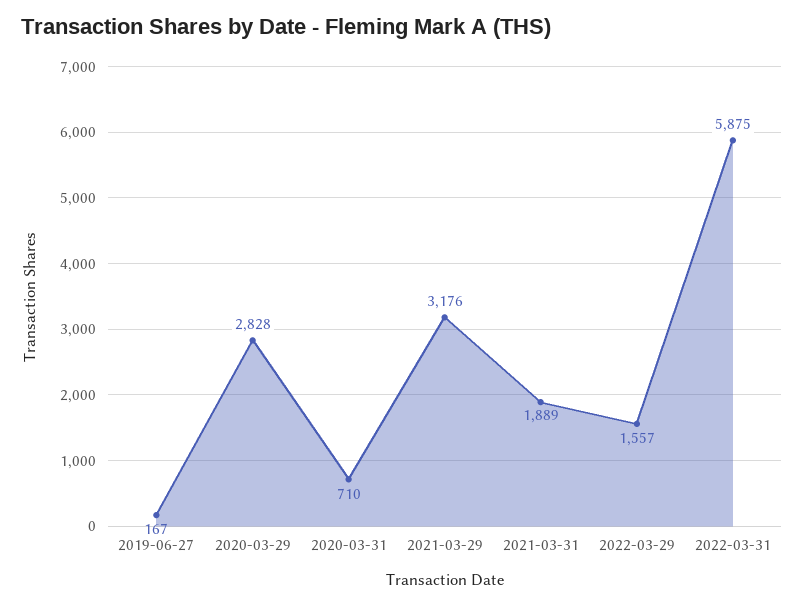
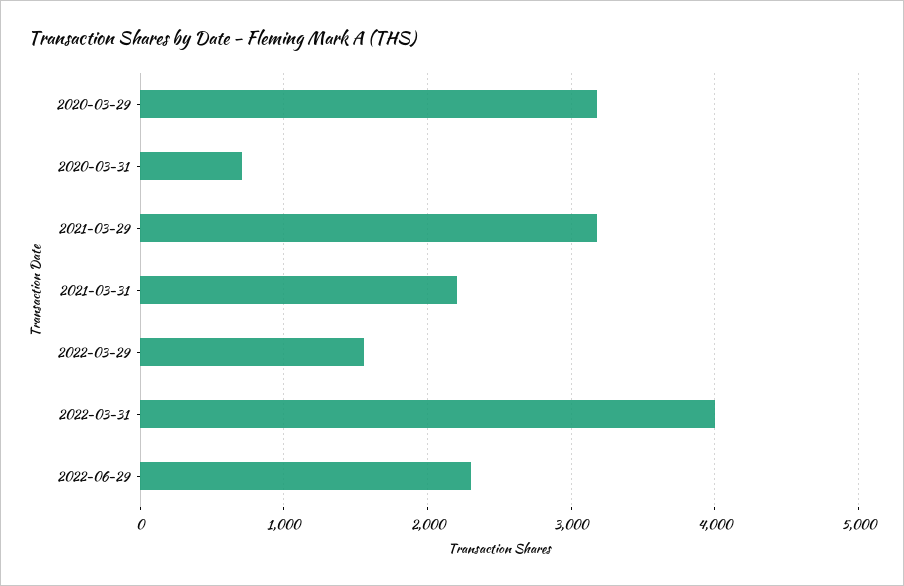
2019-06-27: 167 -> none
2020-03-29: 2828 -> 3200
2021-03-31: 1889 -> 2200
2022-03-31: 5875 -> 4000
2022-06-29: none -> 2300

